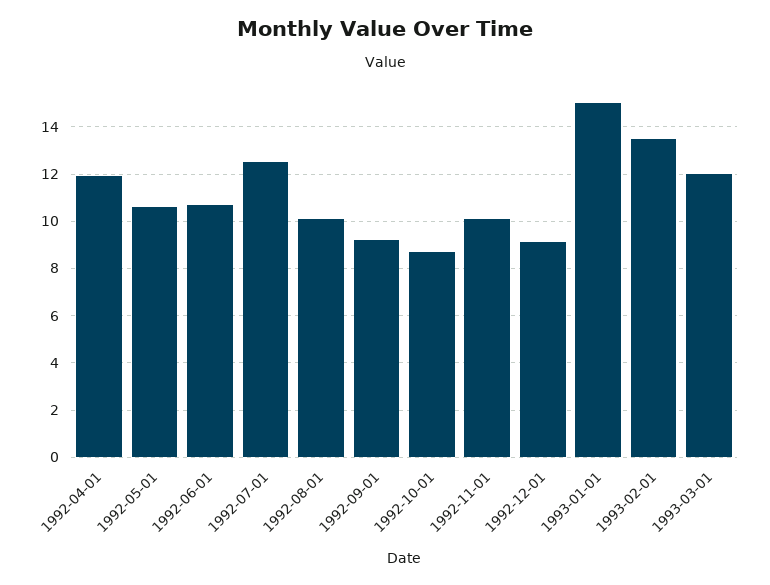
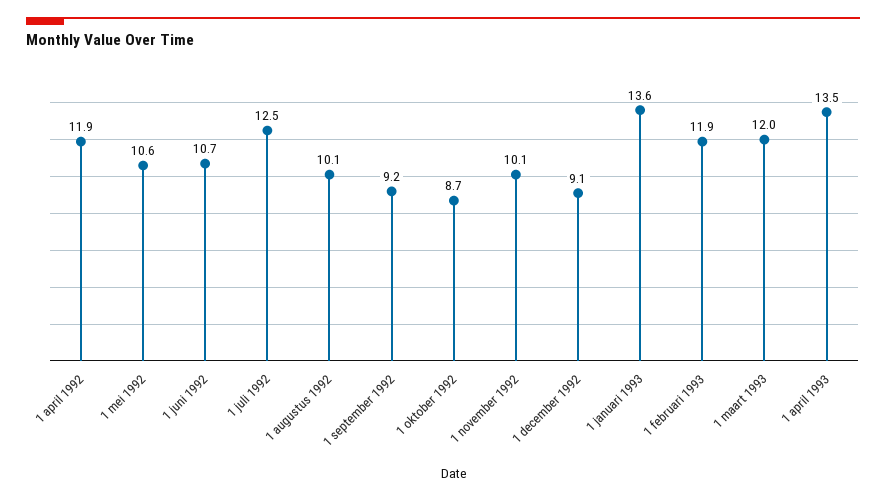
1993-01-01: 15 -> 13.6
1993-02-01: 13.5 -> 11.9
1 april 1993: none -> 13.5

